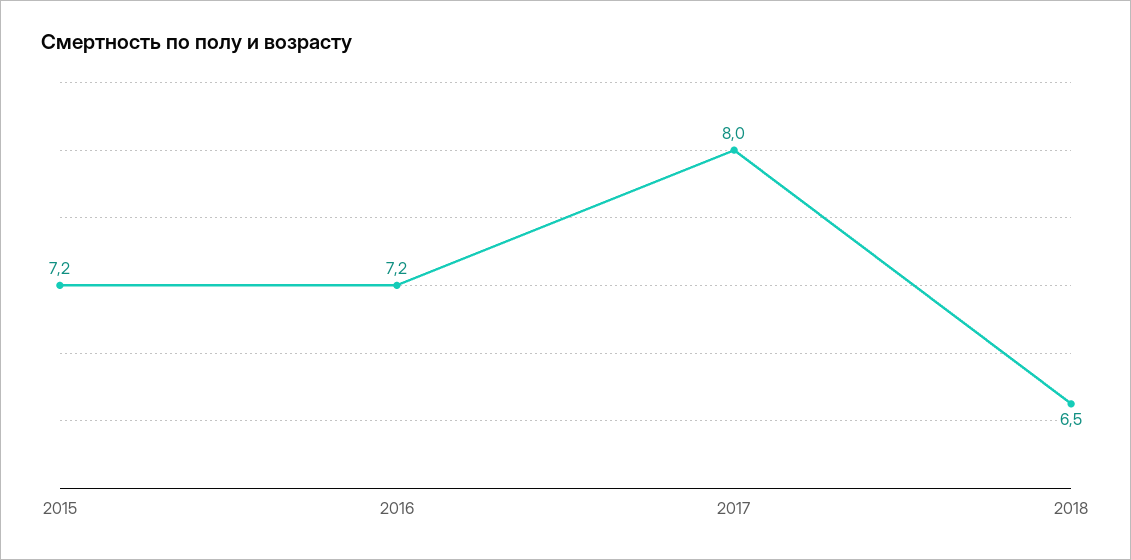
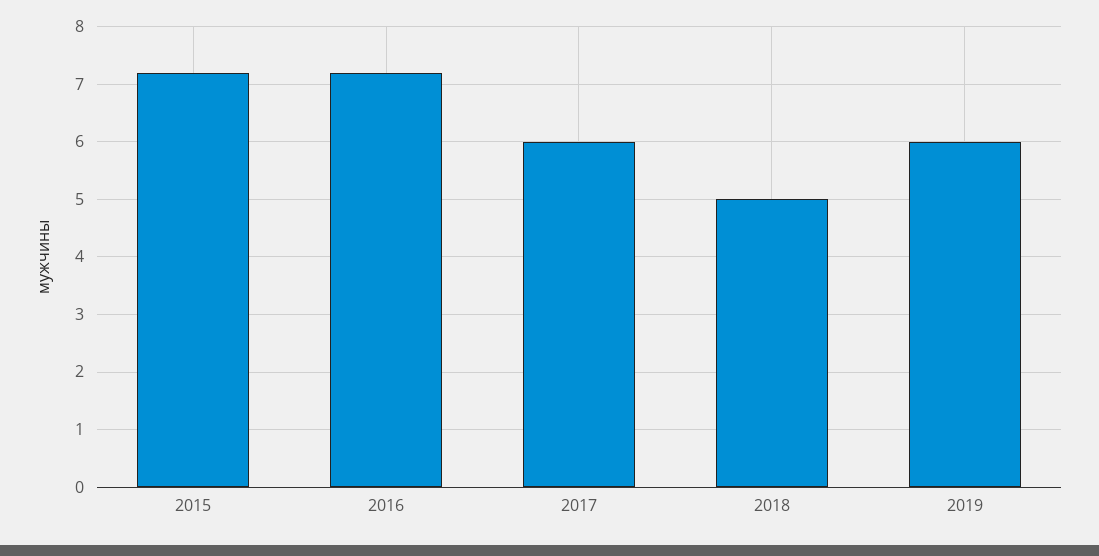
2017: 8 -> 6
2018: 6.5 -> 5
2019: none -> 6

